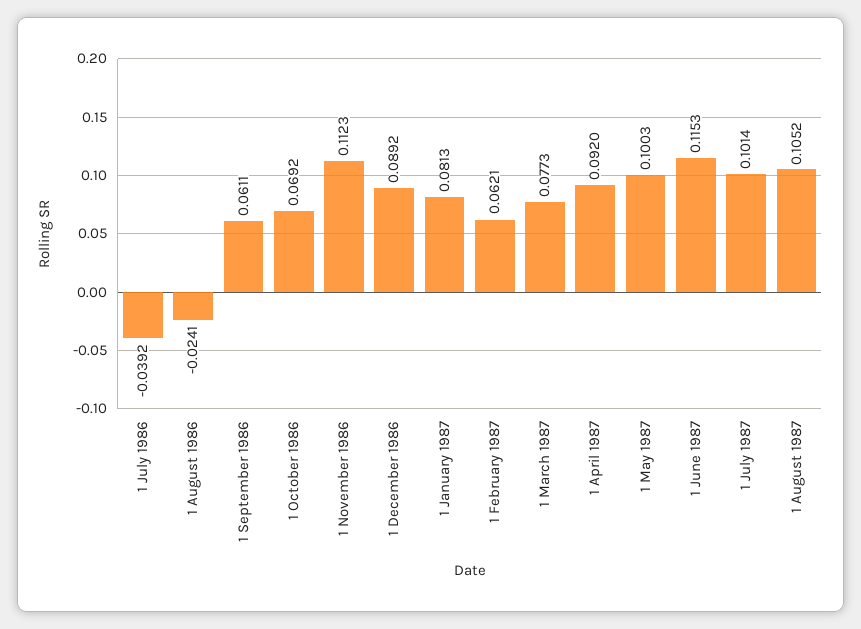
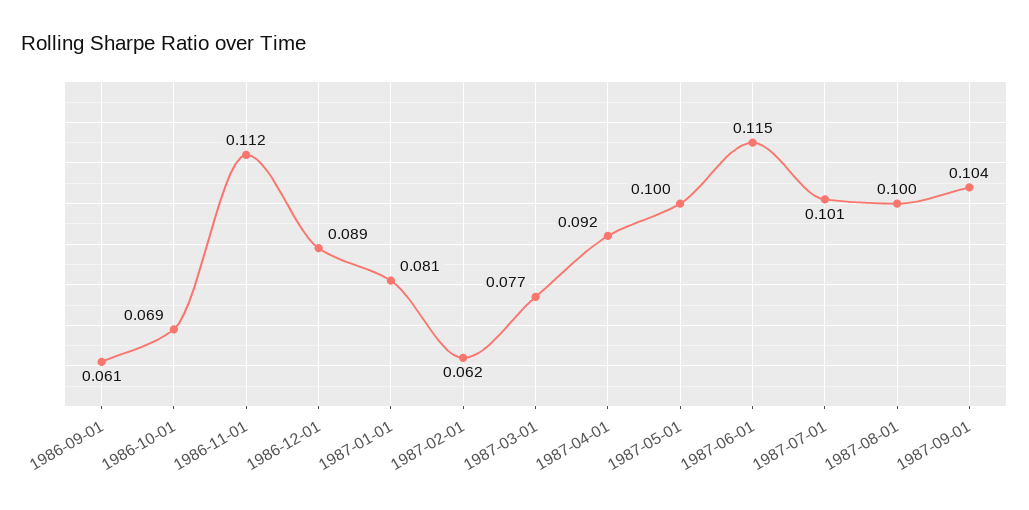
1 July 1986: -0.0392 -> none
1 August 1986: -0.0241 -> none
1 August 1987: 0.1052 -> 0.1
1987-09-01: none -> 0.104

